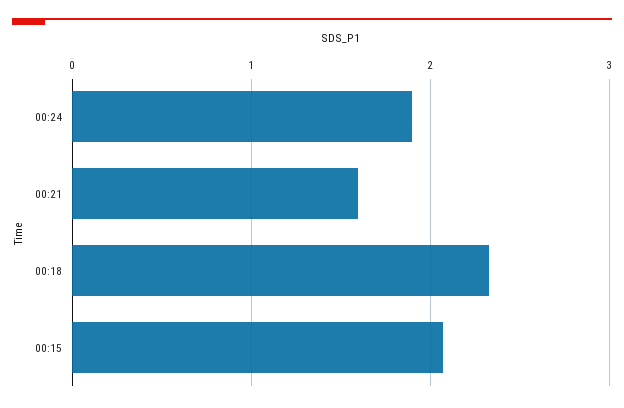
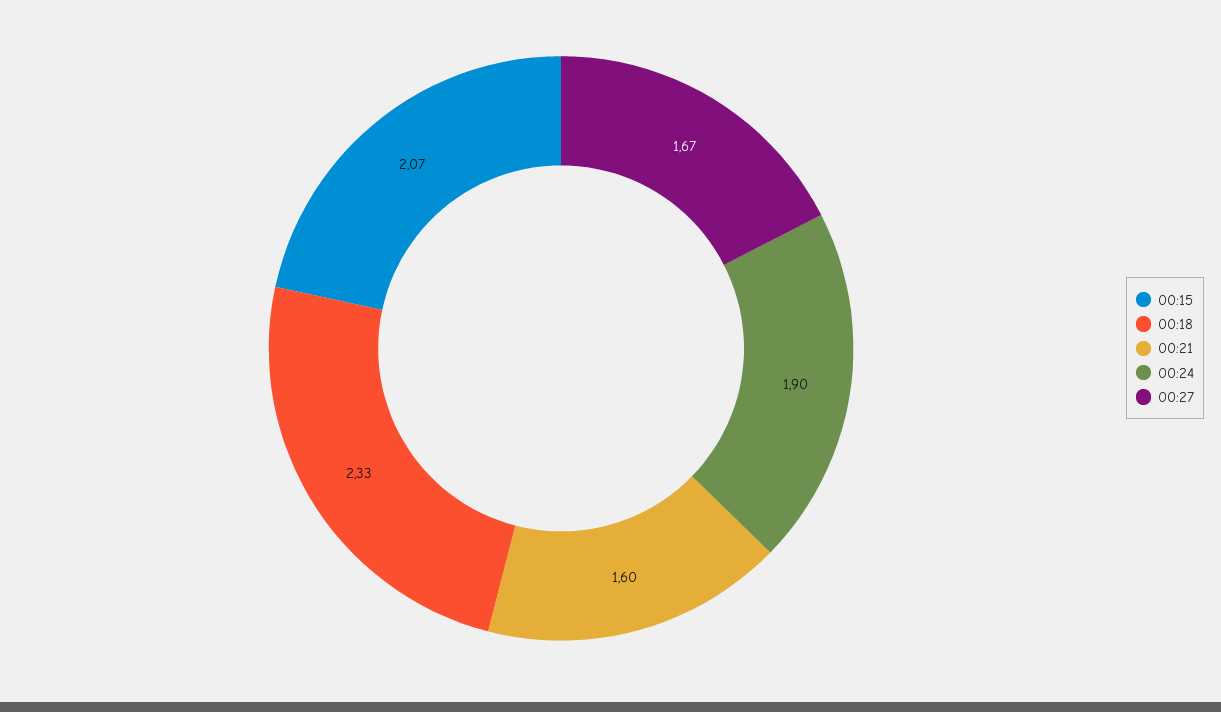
00:27: none -> 1.67

